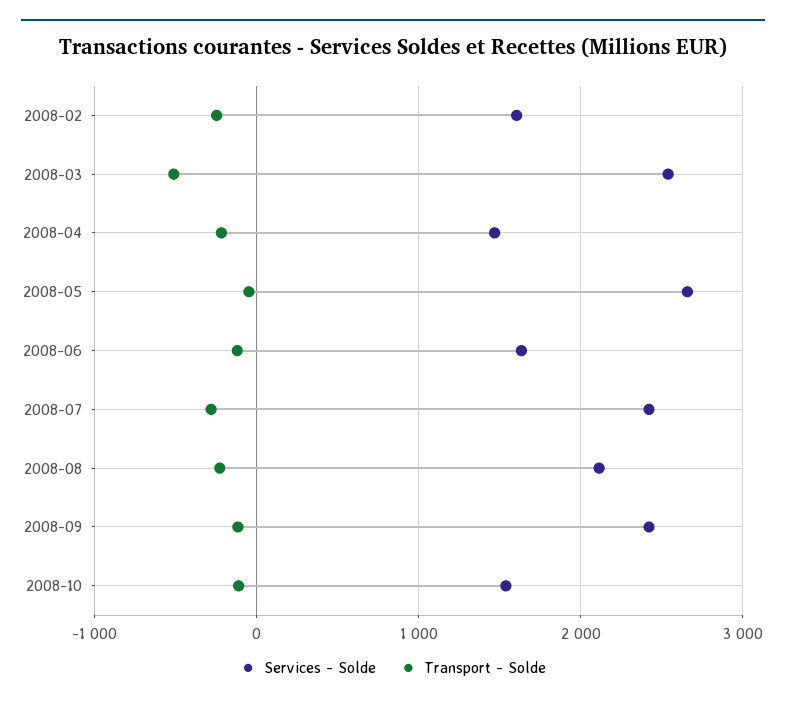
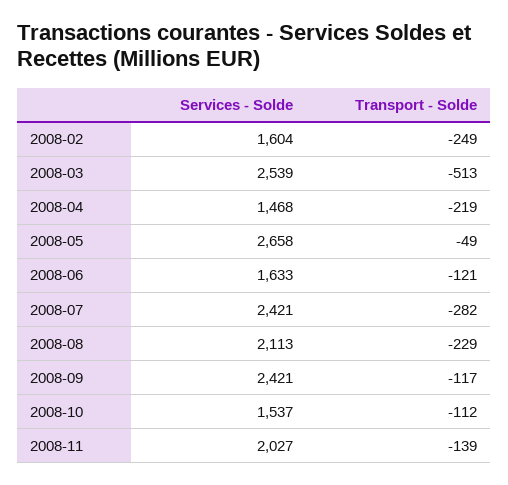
Services - Solde, 2008-11: none -> 2027
Transport - Solde, 2008-11: none -> -139

